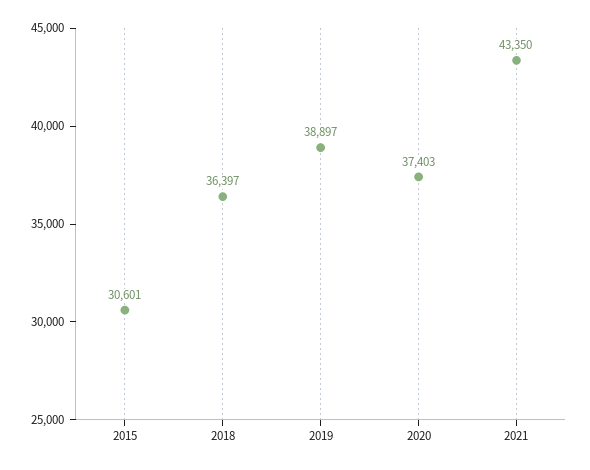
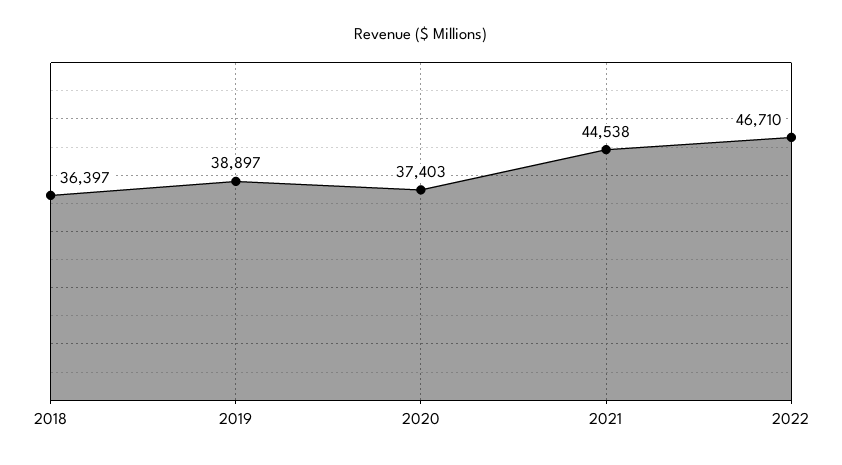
2015: 30601 -> none
2021: 43350 -> 44538
2022: none -> 46710

